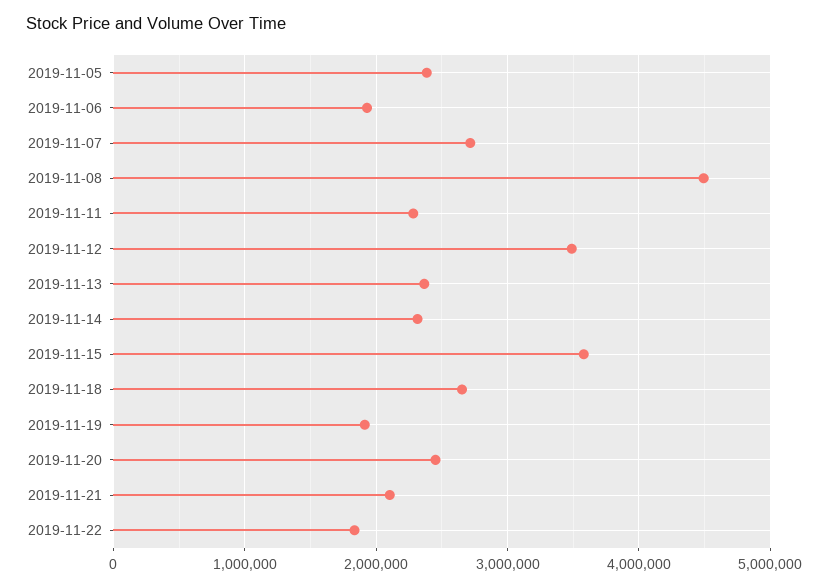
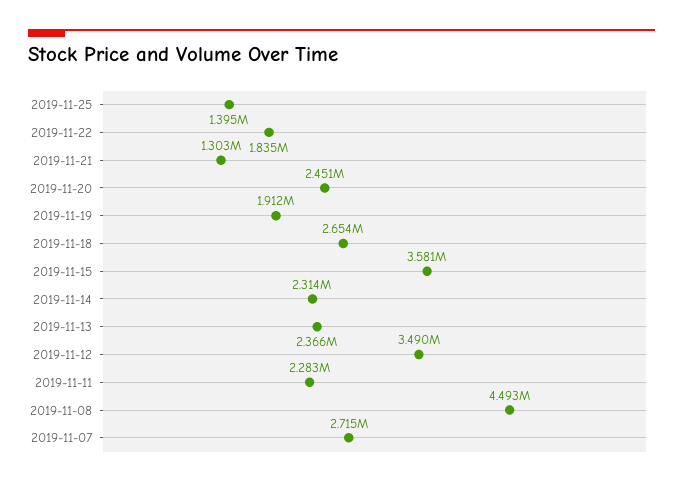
2019-11-05: 2400000 -> none
2019-11-06: 1900000 -> none
2019-11-21: 2100000 -> 1303000
2019-11-25: none -> 1395000

